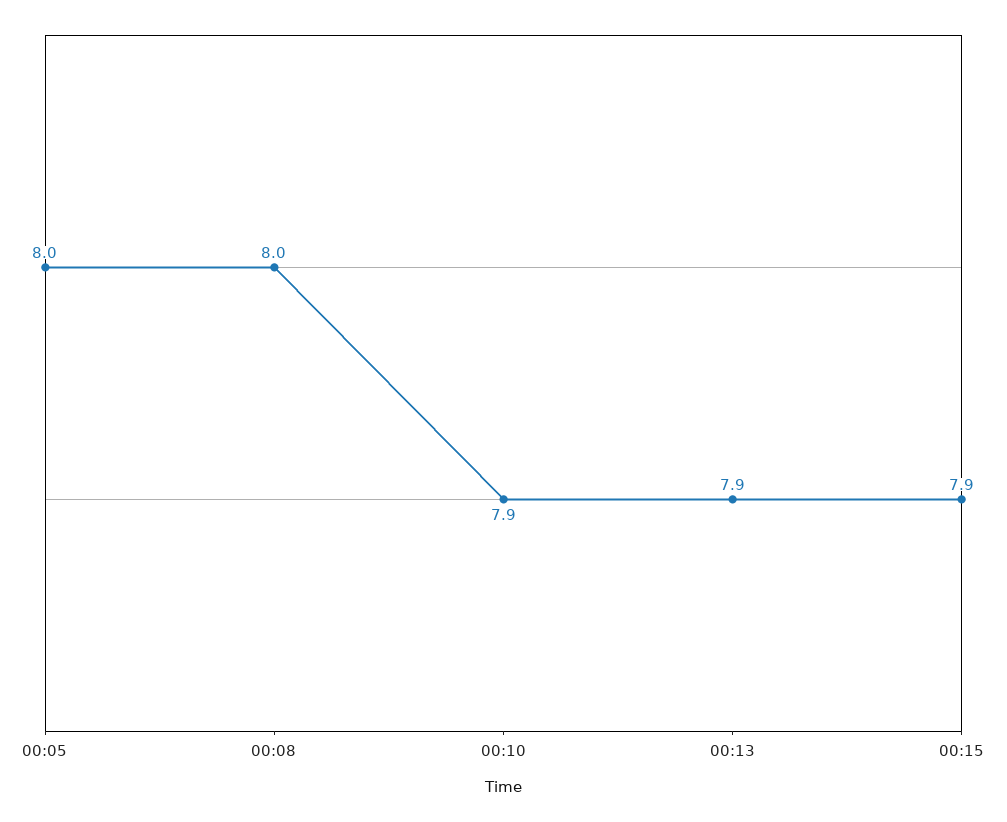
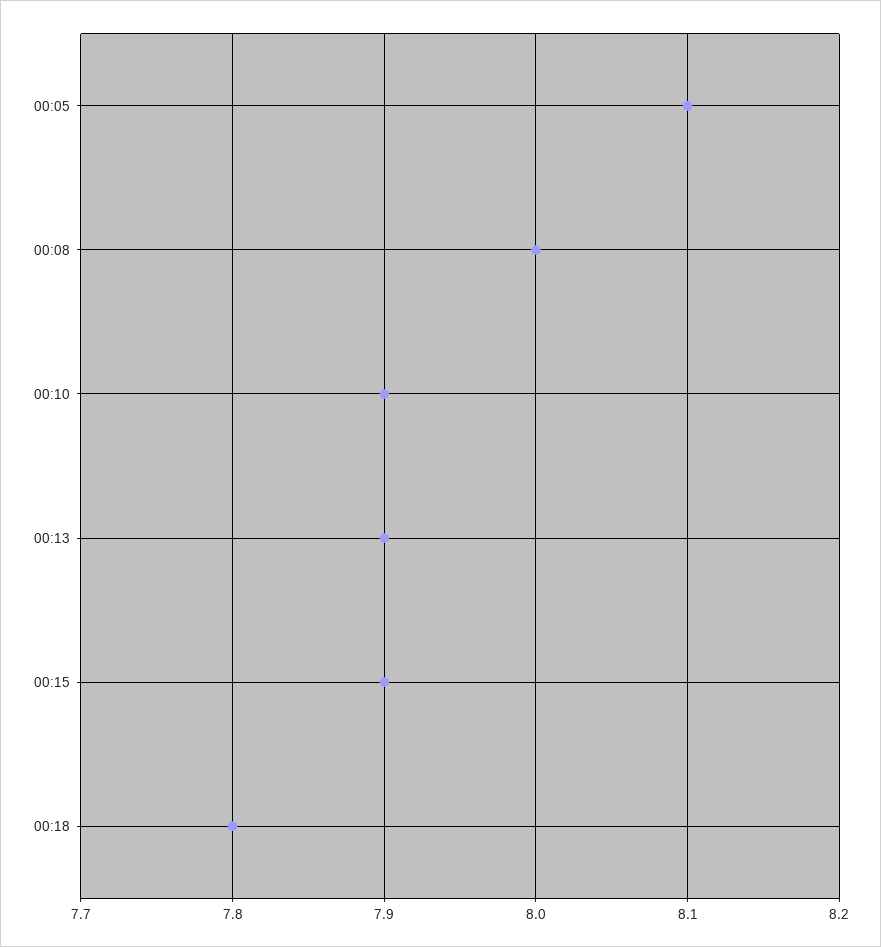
00:05: 8 -> 8.1
00:18: none -> 7.8

